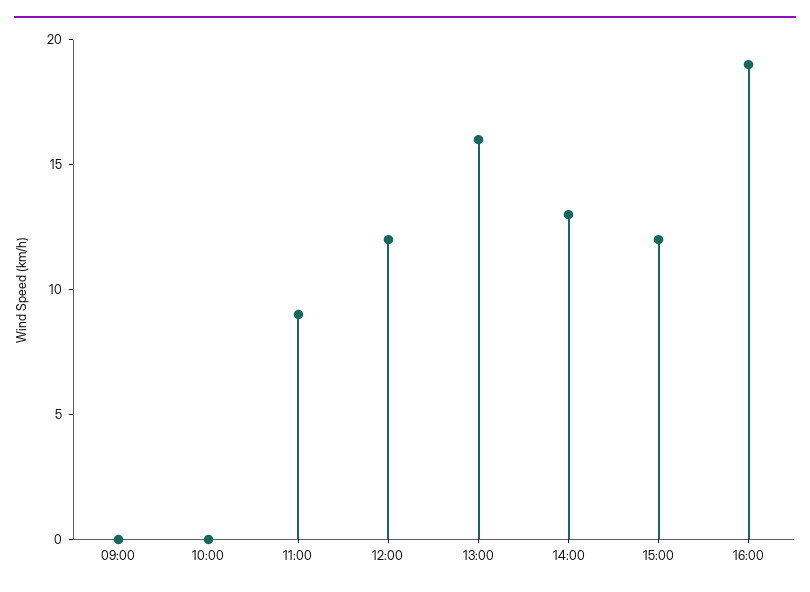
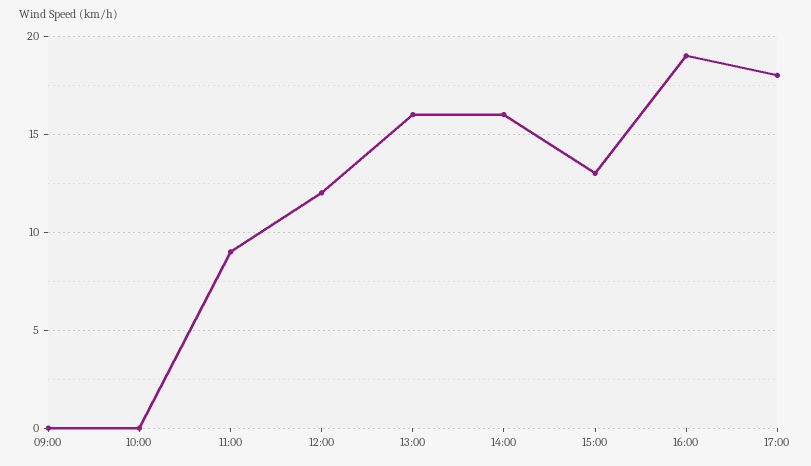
14:00: 13 -> 16
15:00: 12 -> 13
17:00: none -> 18

